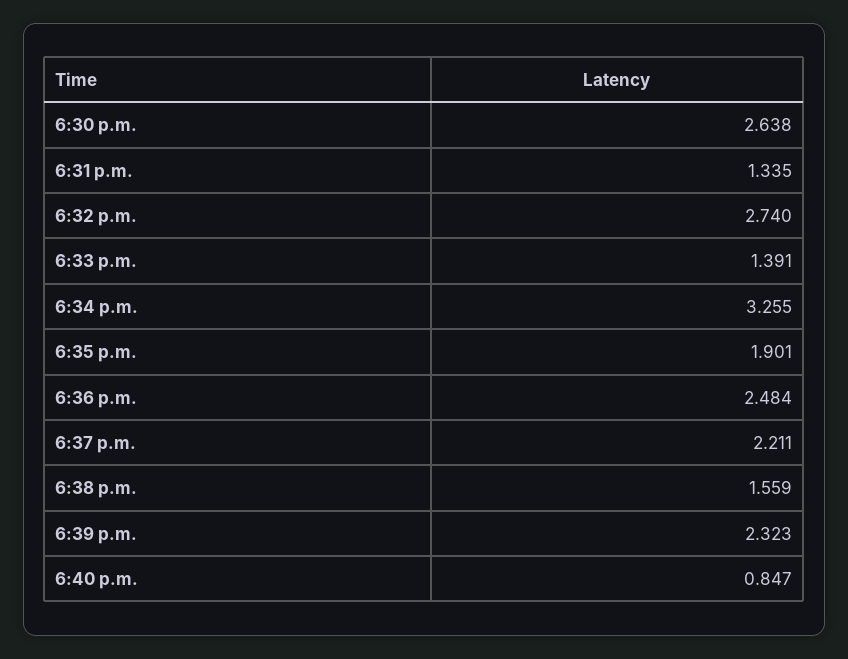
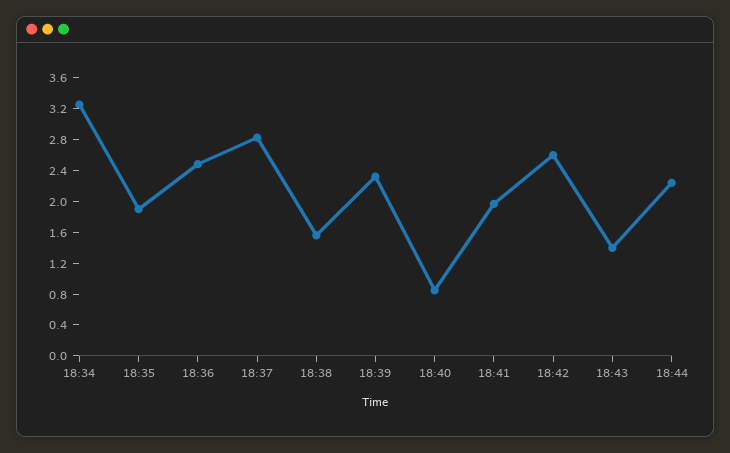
6:30 p.m.: 2.638 -> none
6:31 p.m.: 1.335 -> none
6:32 p.m.: 2.74 -> none
6:33 p.m.: 1.391 -> none
6:37 p.m.: 2.211 -> 2.8
18:41: none -> 2
18:42: none -> 2.6
18:43: none -> 1.4
18:44: none -> 2.2

